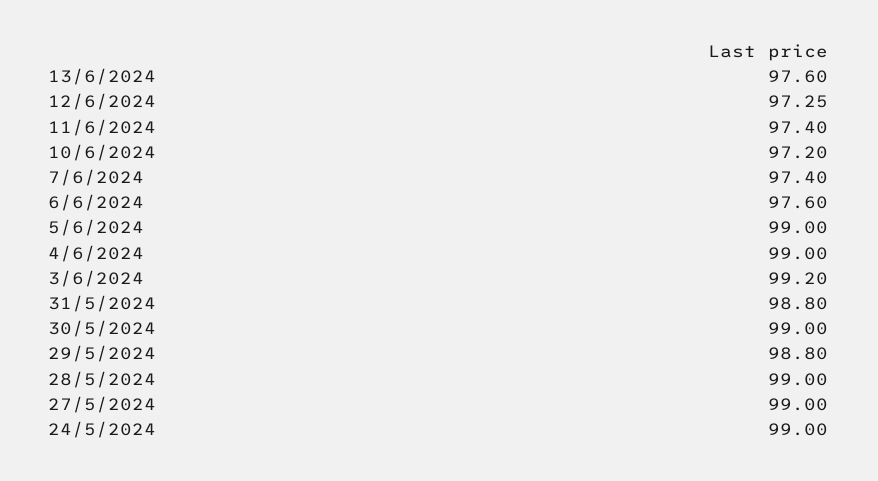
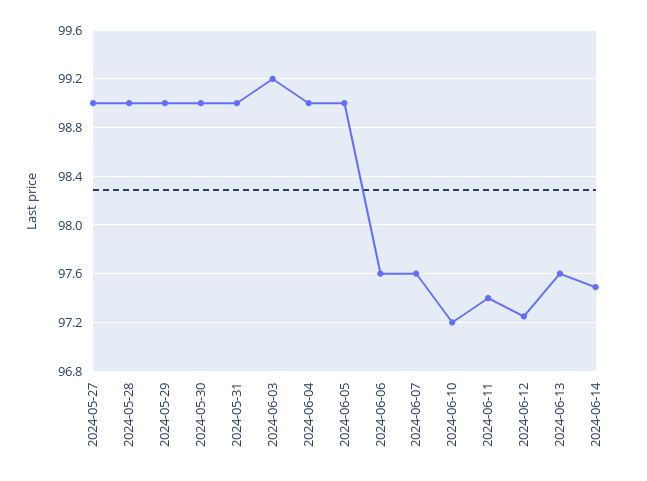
7/6/2024: 97.4 -> 97.6
31/5/2024: 98.8 -> 99
29/5/2024: 98.8 -> 99
24/5/2024: 99 -> none
2024-06-14: none -> 97.5

